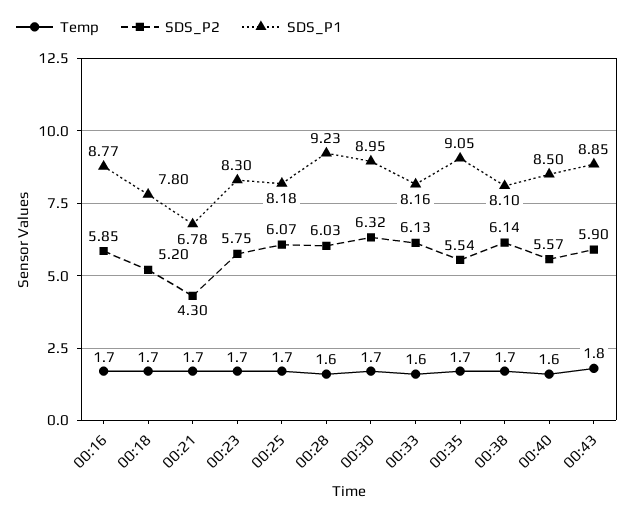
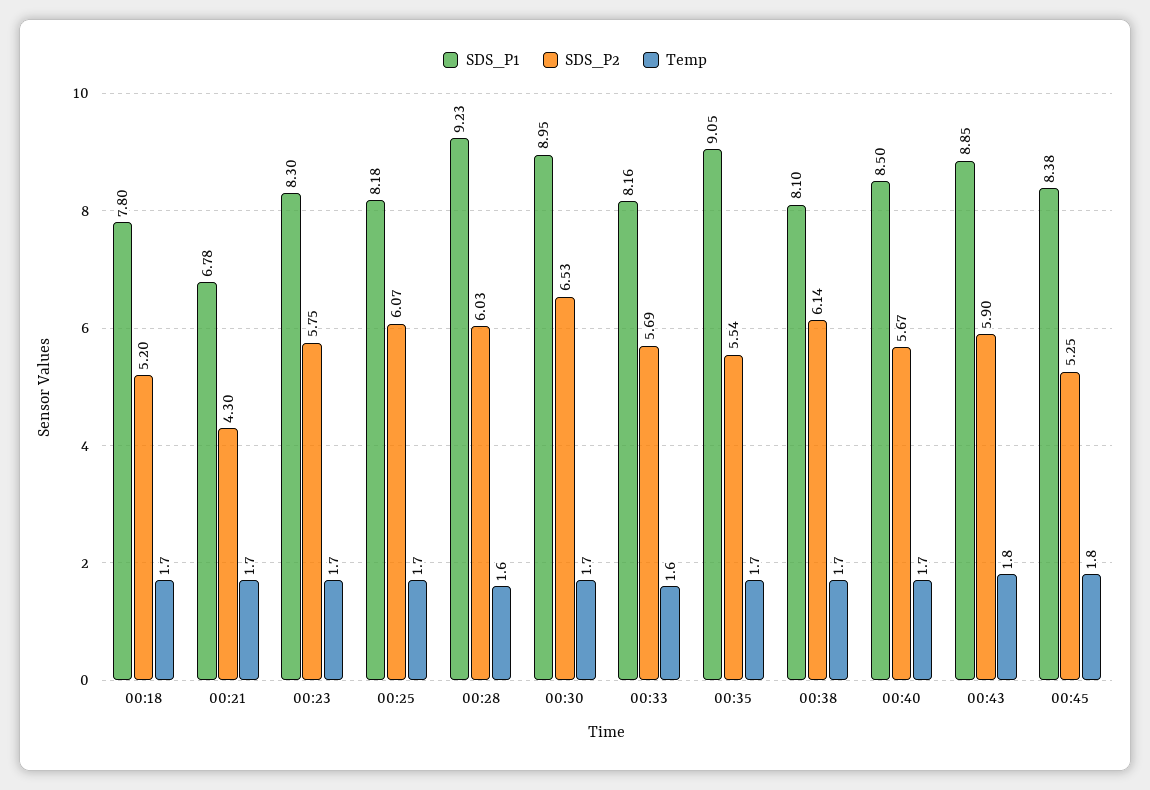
Temp, 00:16: 1.7 -> none
SDS_P2, 00:16: 5.85 -> none
SDS_P1, 00:16: 8.77 -> none
SDS_P2, 00:30: 6.32 -> 6.53
SDS_P2, 00:33: 6.13 -> 5.69
Temp, 00:40: 1.6 -> 1.7
SDS_P2, 00:40: 5.57 -> 5.67
SDS_P1, 00:45: none -> 8.38
SDS_P2, 00:45: none -> 5.25
Temp, 00:45: none -> 1.8

